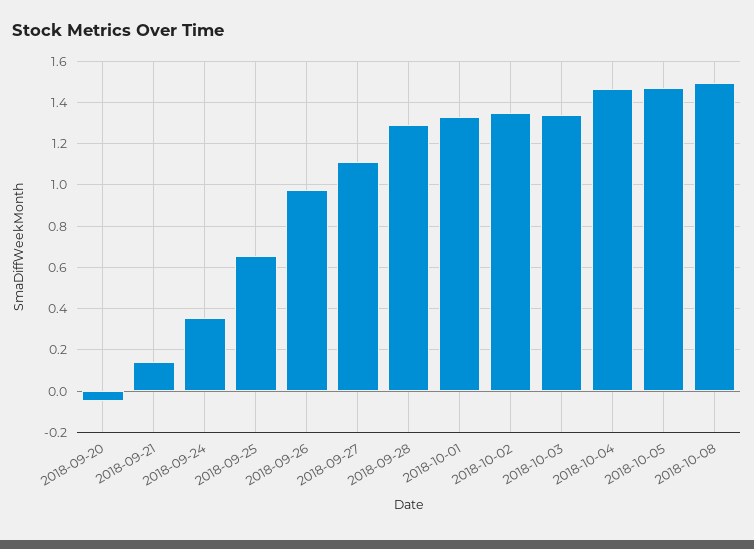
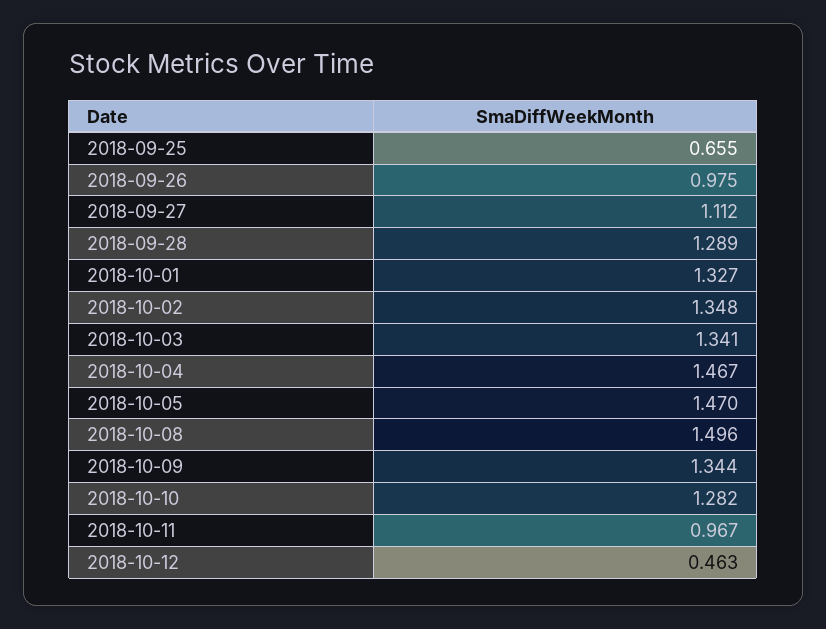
2018-09-20: -0.05 -> none
2018-09-21: 0.15 -> none
2018-09-24: 0.35 -> none
2018-10-09: none -> 1.344
2018-10-10: none -> 1.282
2018-10-11: none -> 0.967
2018-10-12: none -> 0.463

